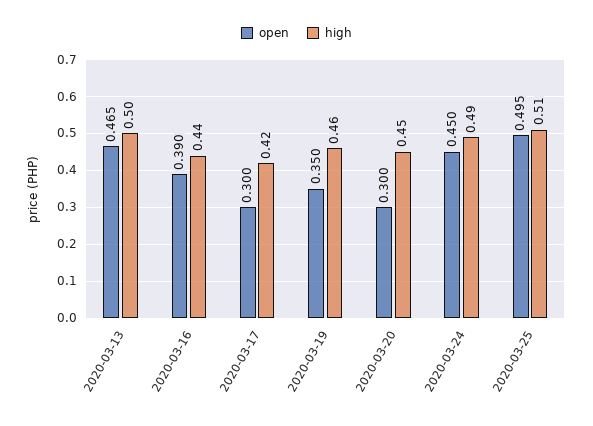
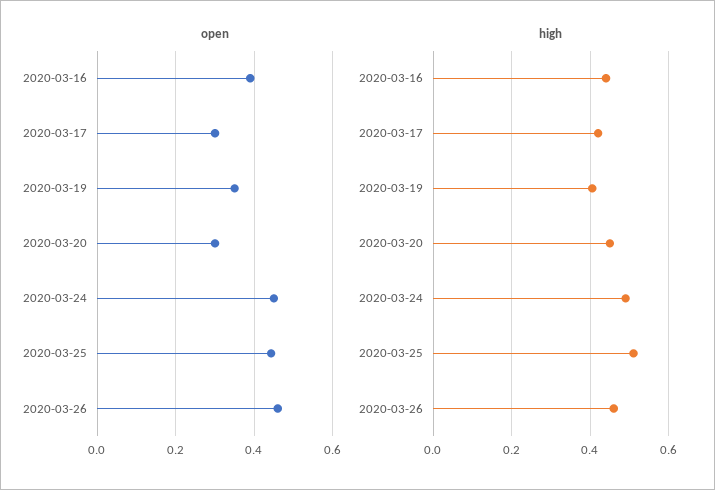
open, 2020-03-13: 0.465 -> none
high, 2020-03-13: 0.5 -> none
high, 2020-03-19: 0.46 -> 0.4
open, 2020-03-25: 0.495 -> 0.44
open, 2020-03-26: none -> 0.46
high, 2020-03-26: none -> 0.46

